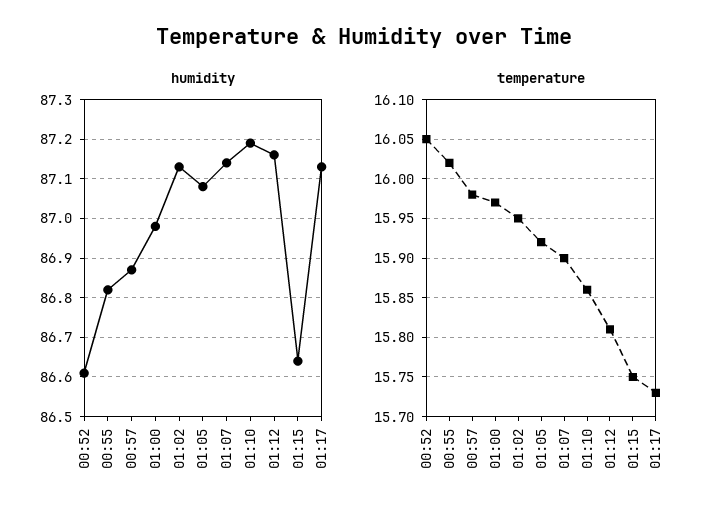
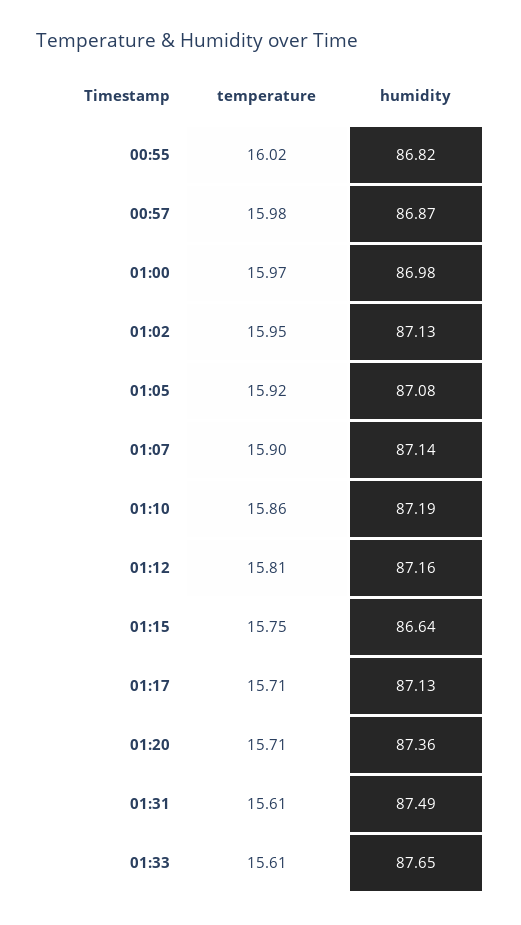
humidity, 00:52: 86.6 -> none
temperature, 00:52: 16.05 -> none
temperature, 01:17: 15.73 -> 15.71
temperature, 01:20: none -> 15.71
humidity, 01:20: none -> 87.36
temperature, 01:31: none -> 15.61
humidity, 01:31: none -> 87.49
temperature, 01:33: none -> 15.61
humidity, 01:33: none -> 87.65

